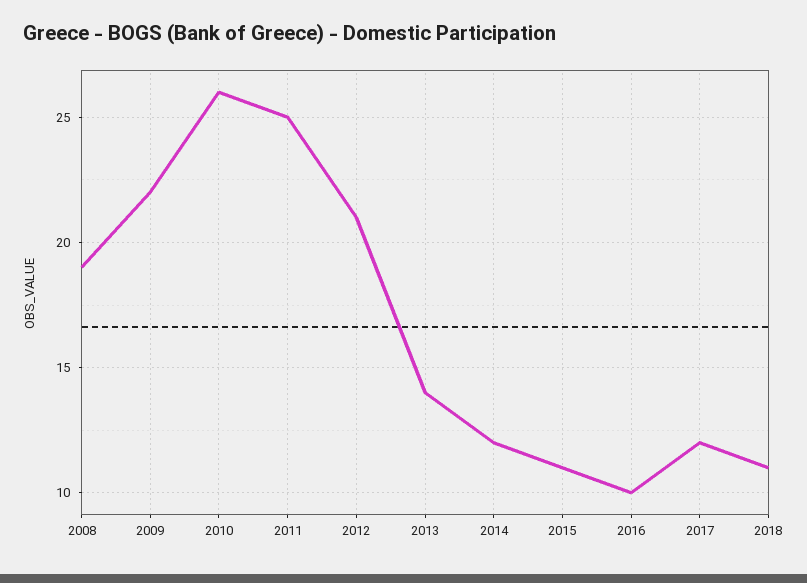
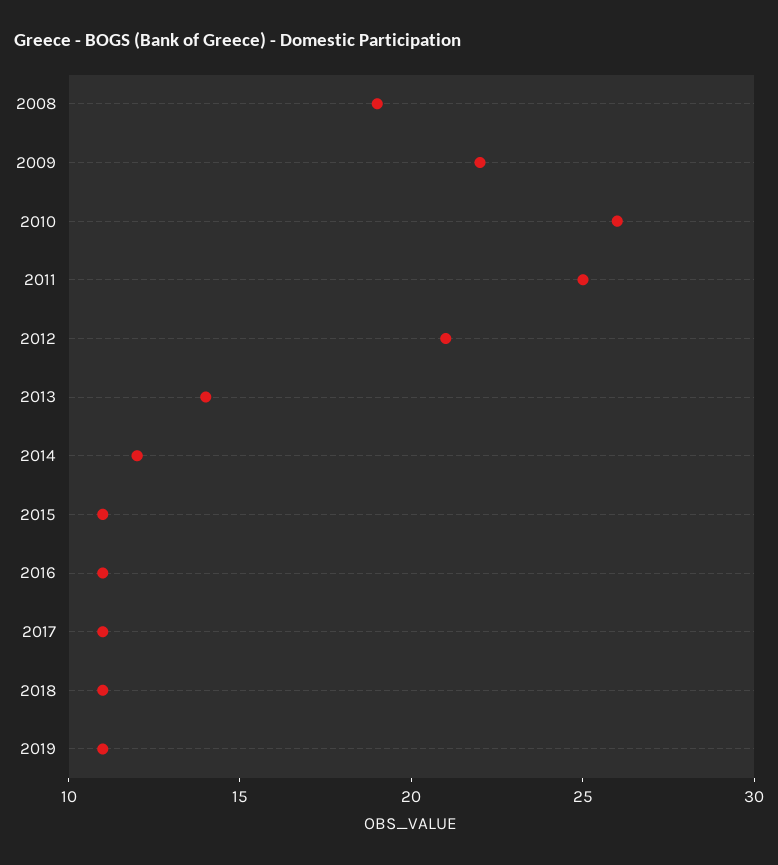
2016: 10 -> 11
2017: 12 -> 11
2019: none -> 11

